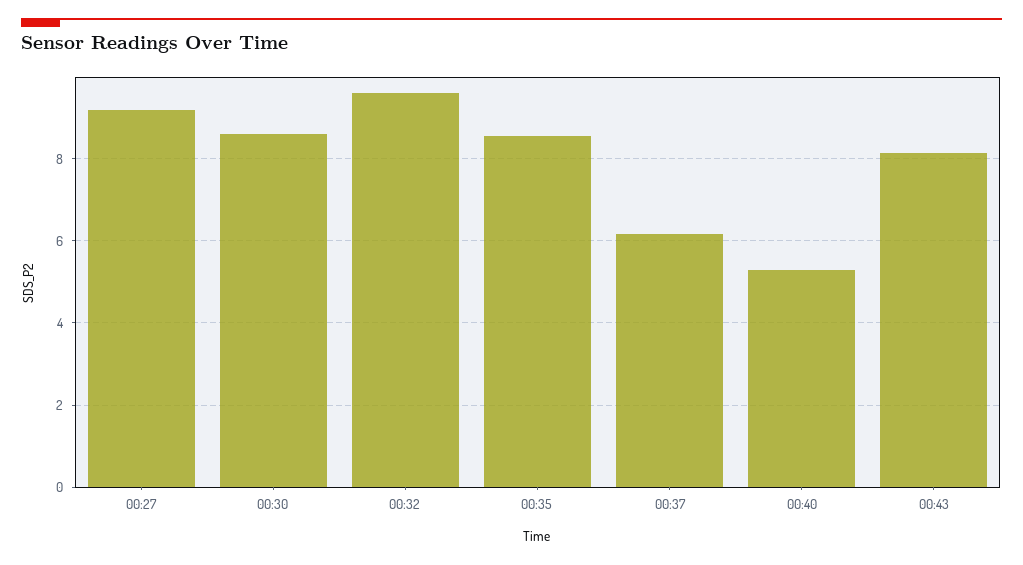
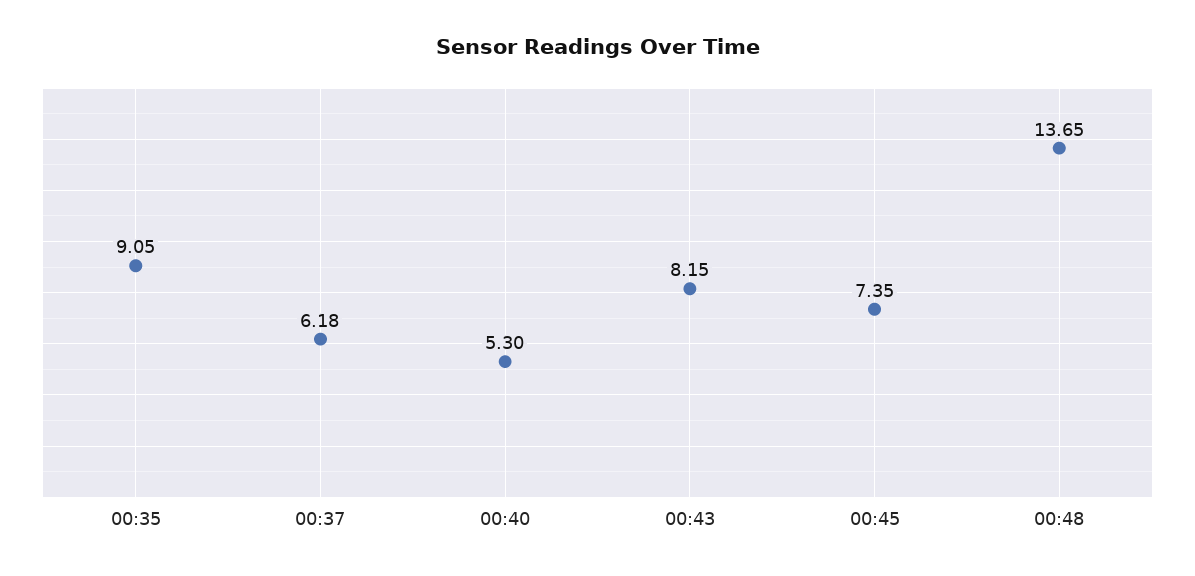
00:27: 9.2 -> none
00:30: 8.6 -> none
00:32: 9.6 -> none
00:35: 8.6 -> 9.05
00:45: none -> 7.35
00:48: none -> 13.65

